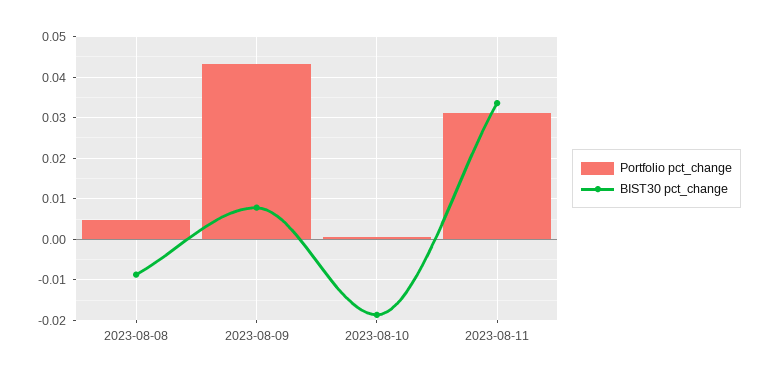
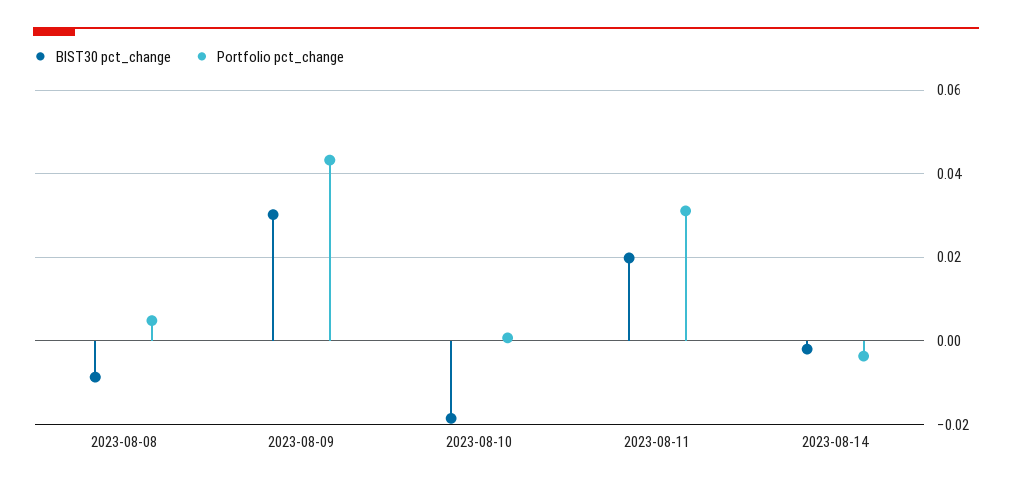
BIST30 pct_change, 2023-08-09: 0.008 -> 0.03
BIST30 pct_change, 2023-08-11: 0.034 -> 0.02
BIST30 pct_change, 2023-08-14: none -> -0.002
Portfolio pct_change, 2023-08-14: none -> -0.004

